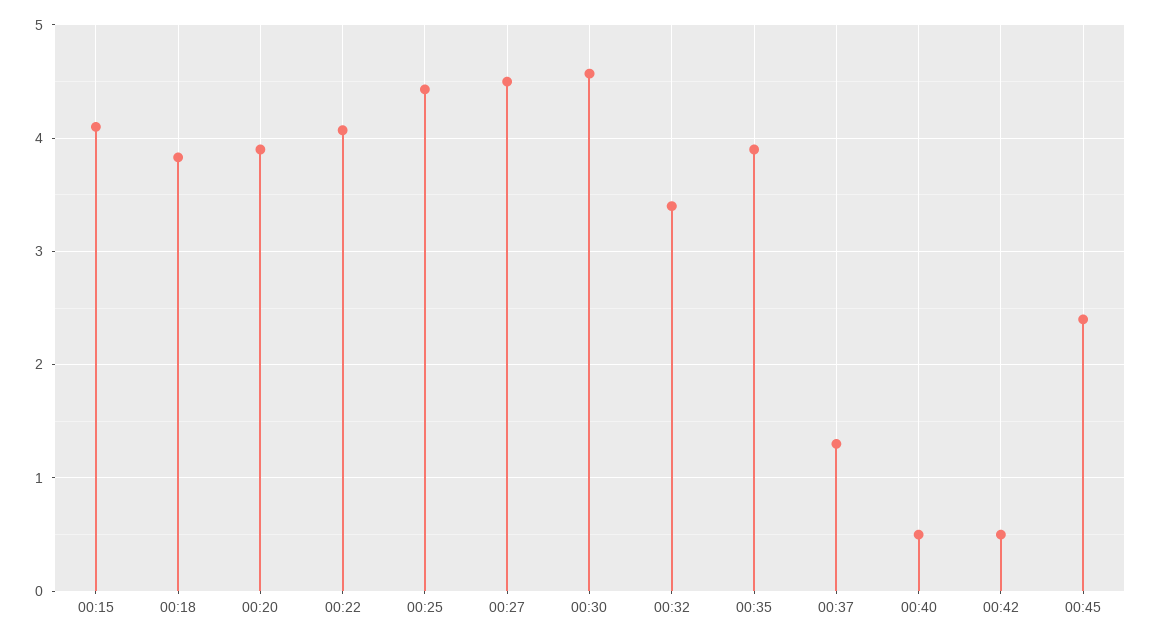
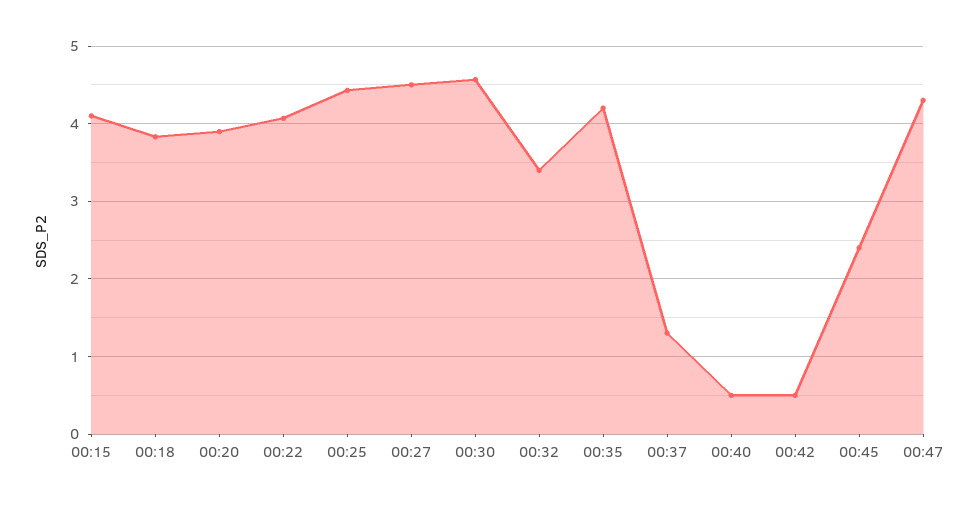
00:35: 3.9 -> 4.2
00:47: none -> 4.3

